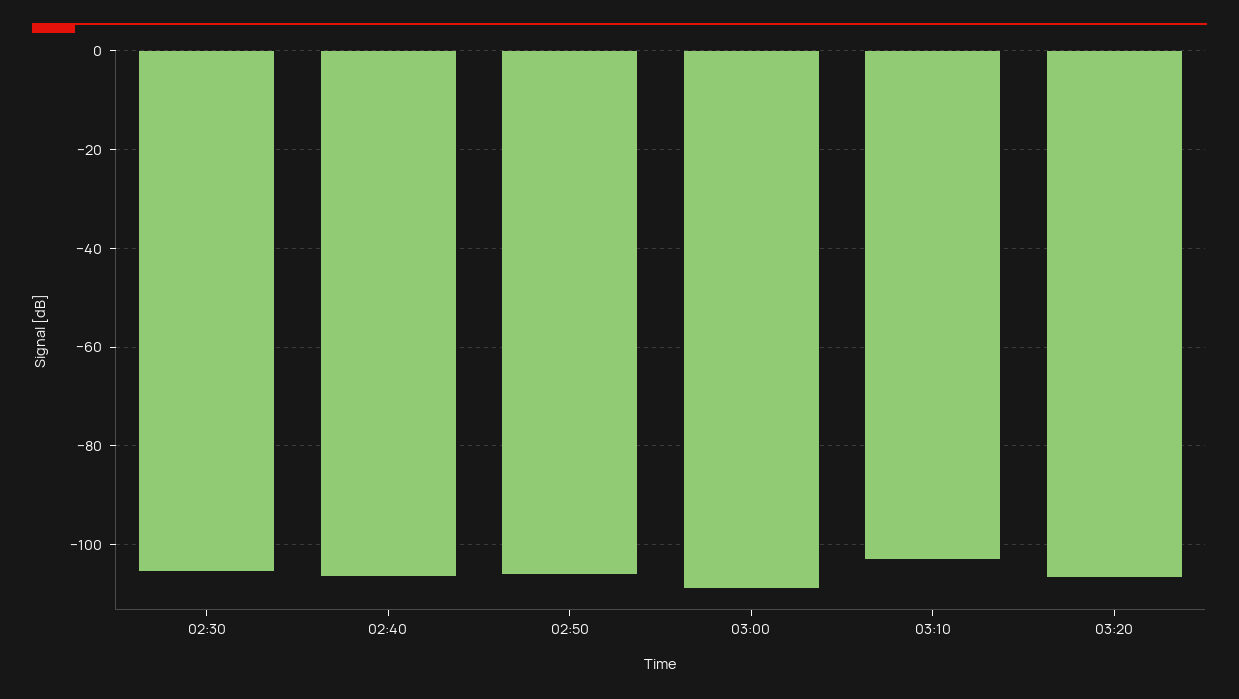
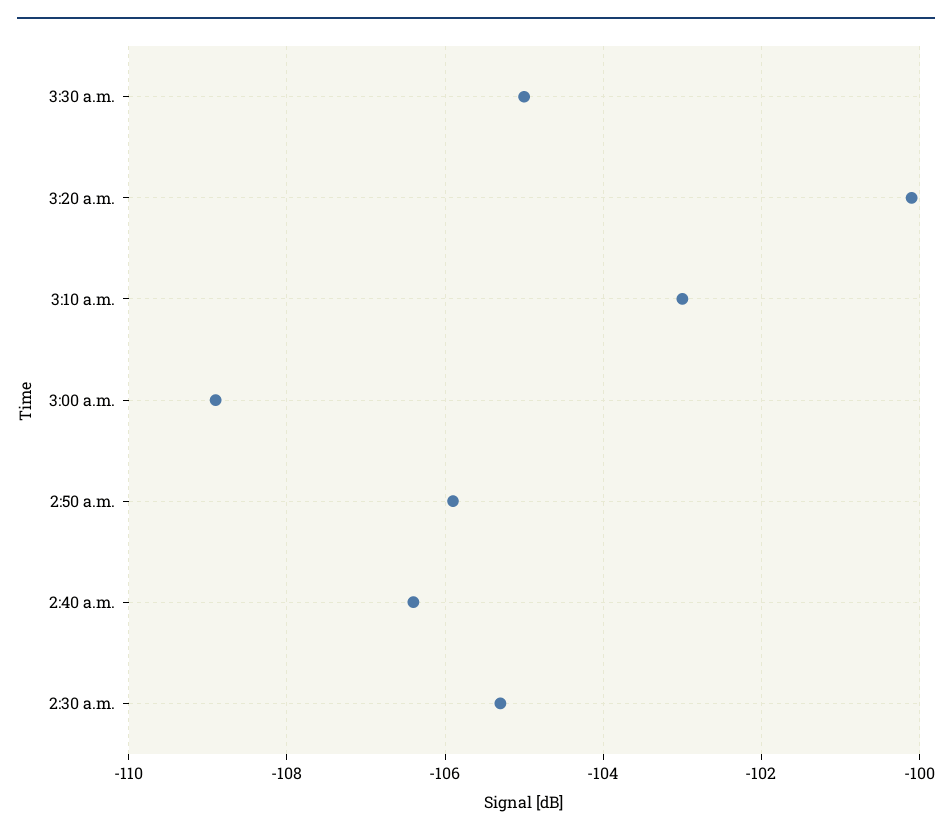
03:20: -106 -> -100
3:30 a.m.: none -> -105

